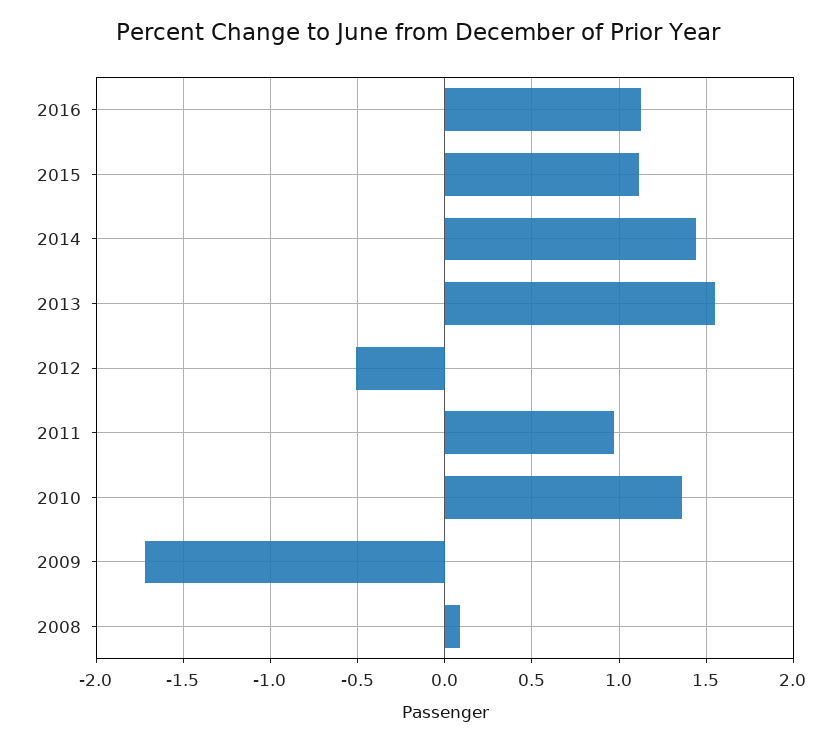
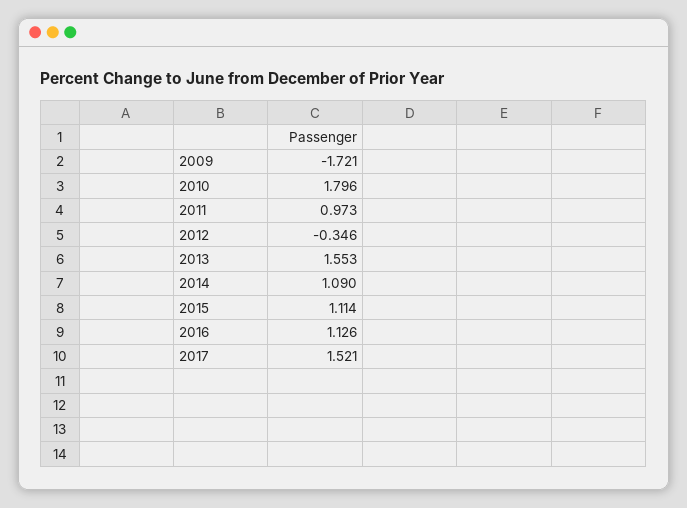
2014: 1.45 -> 1.09
2012: -0.5 -> -0.346
2010: 1.35 -> 1.796
2008: 0.1 -> none
2017: none -> 1.521

